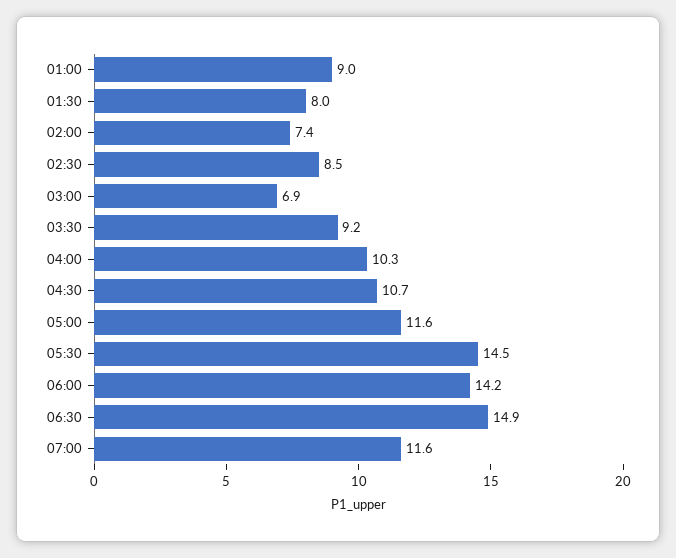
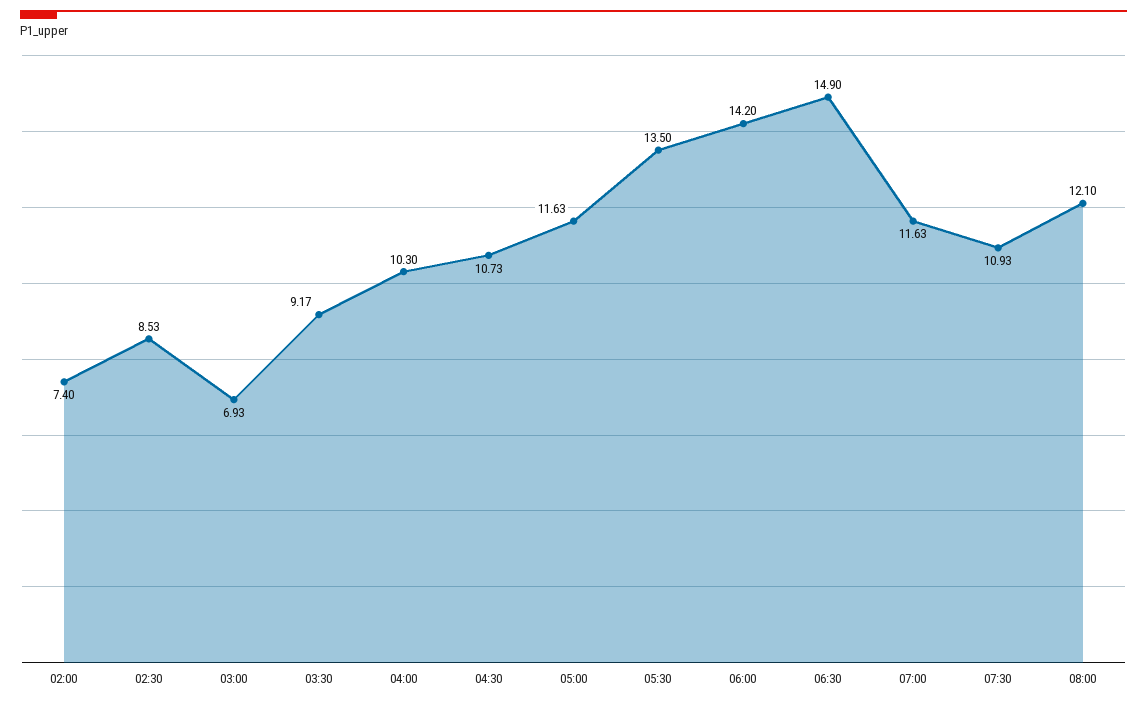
01:00: 9 -> none
01:30: 8 -> none
05:30: 14.5 -> 13.5
07:30: none -> 10.93
08:00: none -> 12.1

